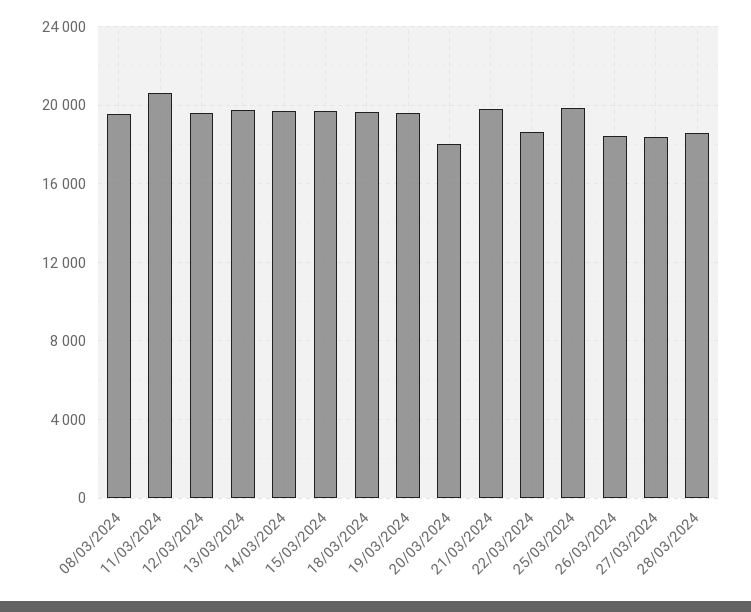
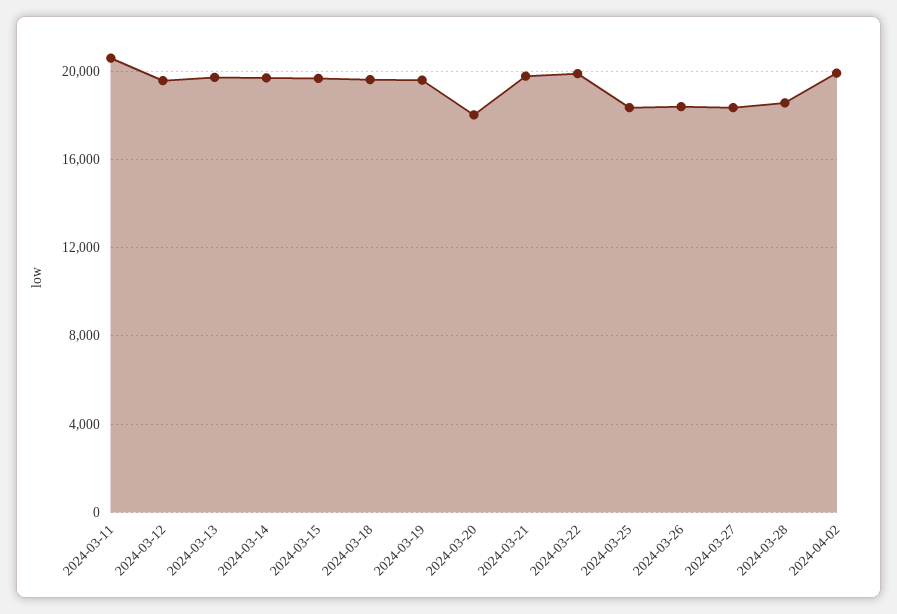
08/03/2024: 19500 -> none
22/03/2024: 18500 -> 20000
25/03/2024: 20000 -> 18500
2024-04-02: none -> 20000

